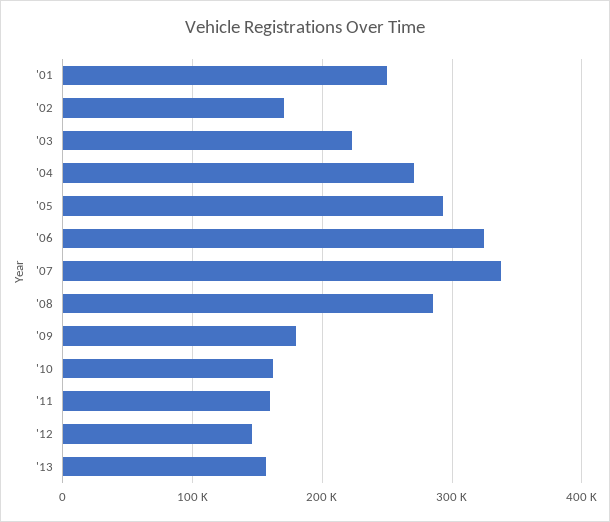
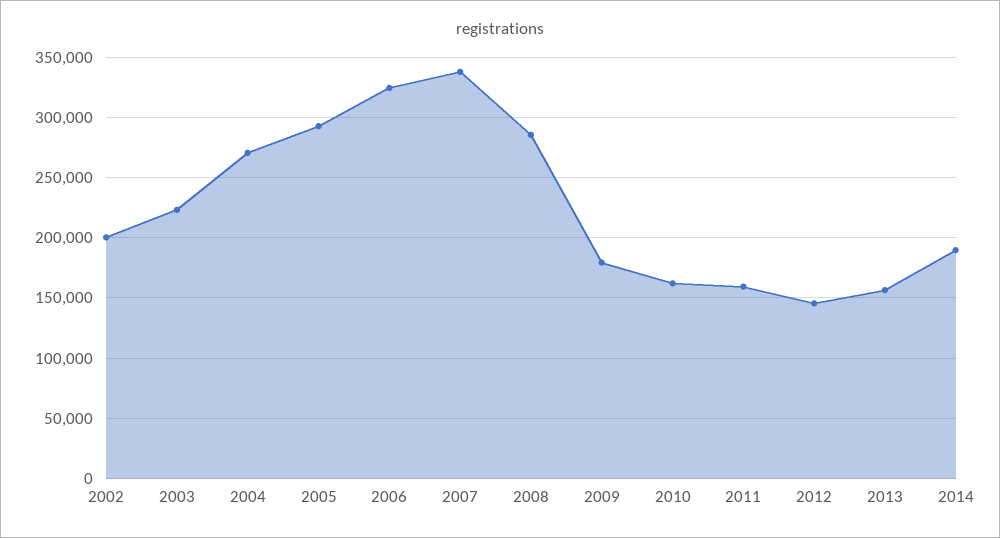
'01: 250000 -> none
'02: 170000 -> 200000
2014: none -> 190000

